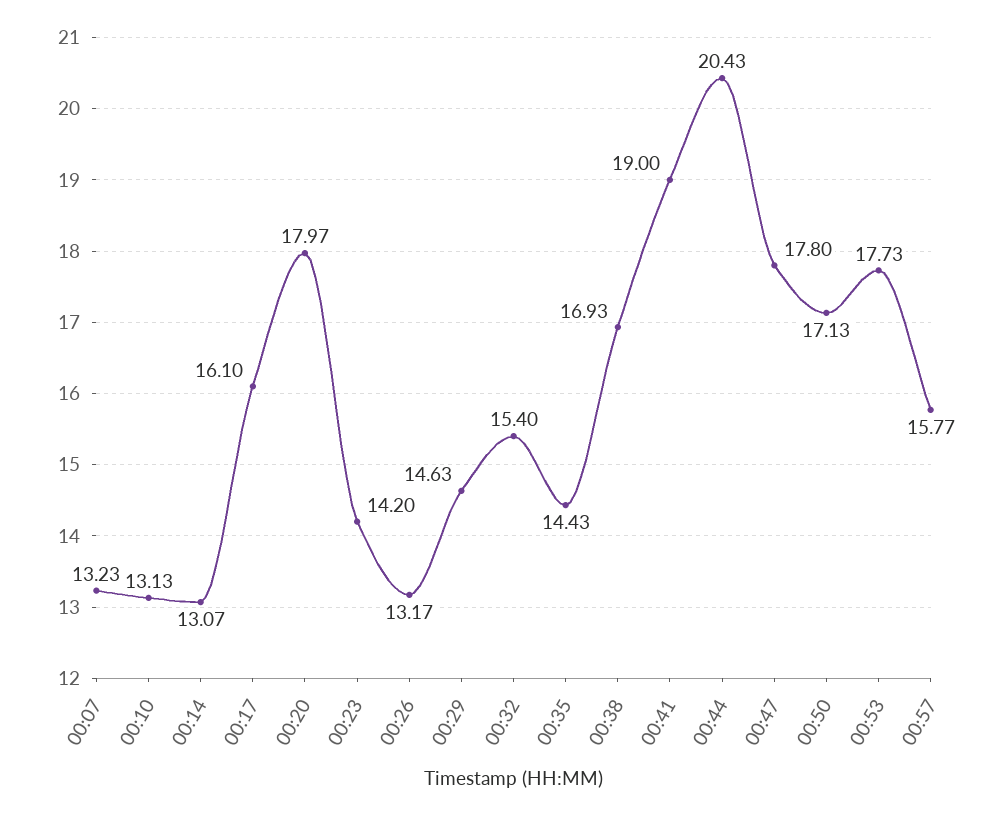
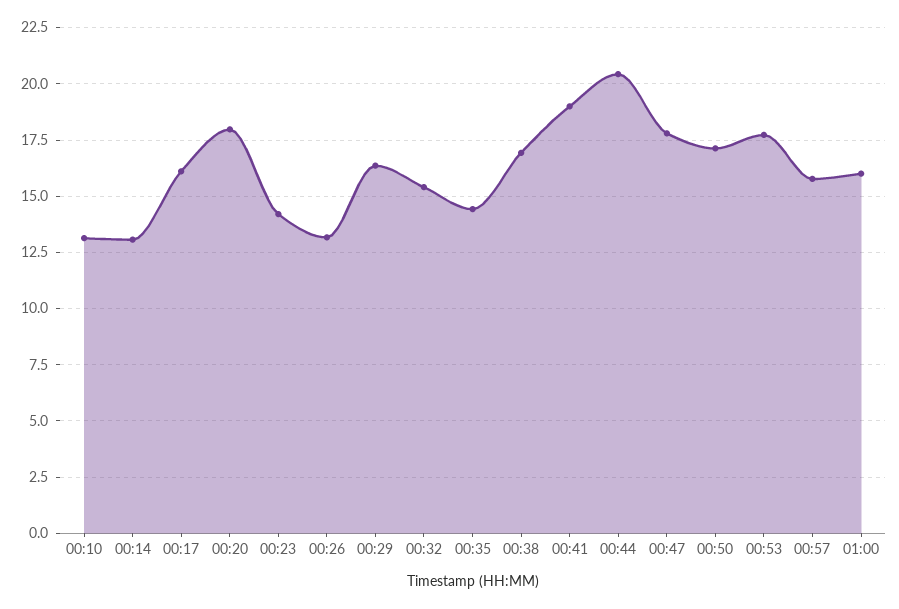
00:07: 13.23 -> none
00:29: 14.63 -> 16.5
01:00: none -> 16

